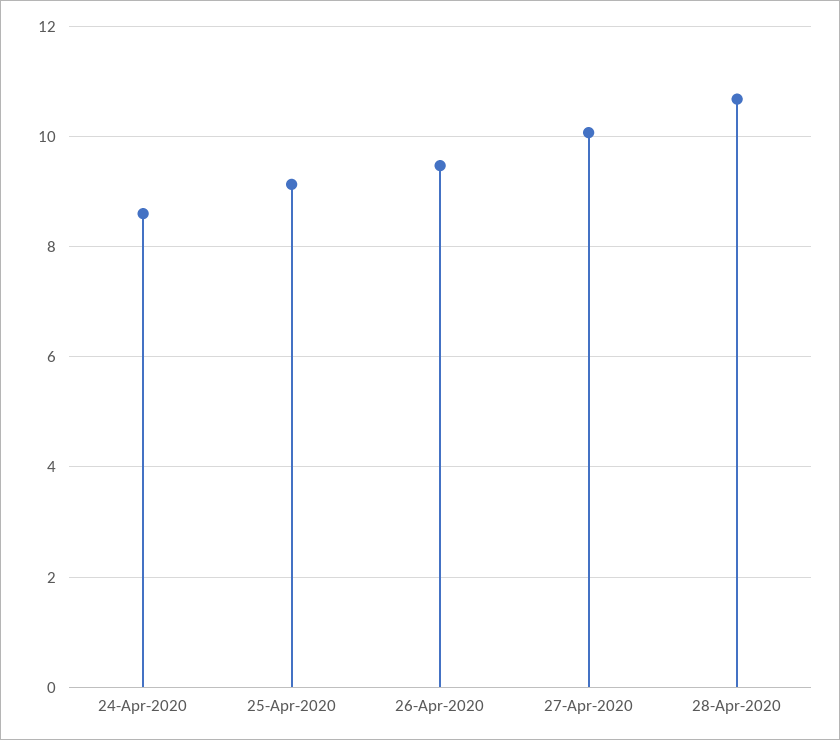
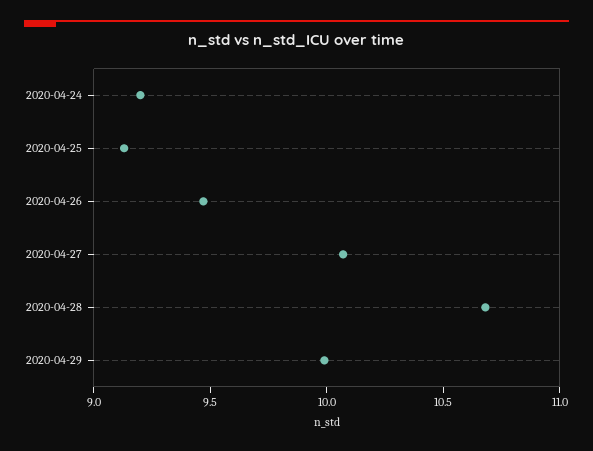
24-Apr-2020: 8.6 -> 9.2
2020-04-29: none -> 10

